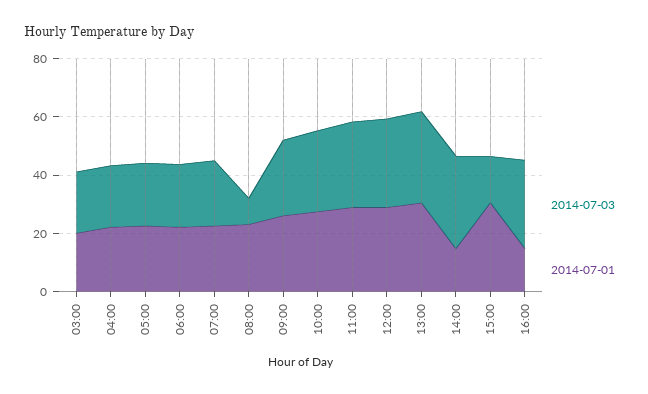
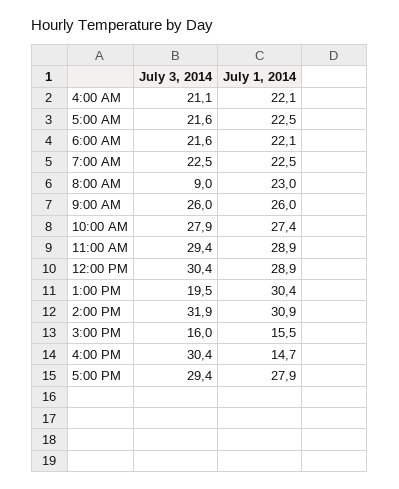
2014-07-03, 03:00: 20 -> none
2014-07-01, 03:00: 20 -> none
2014-07-03, 13:00: 30 -> 19.5
2014-07-01, 14:00: 15 -> 30.9
2014-07-01, 15:00: 30 -> 15.5
2014-07-03, 5:00 PM: none -> 29.4
2014-07-01, 5:00 PM: none -> 27.9

